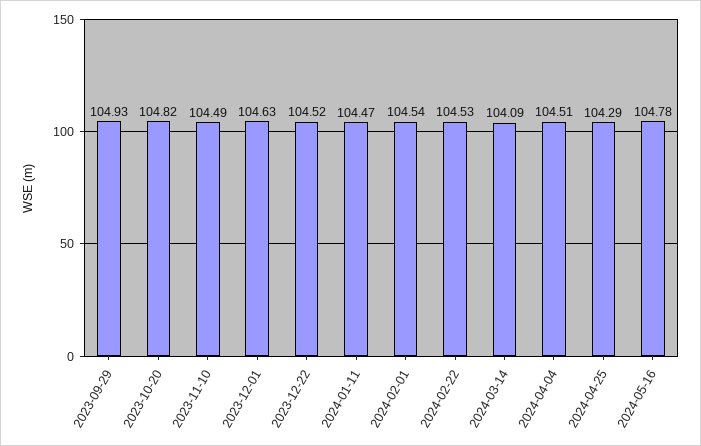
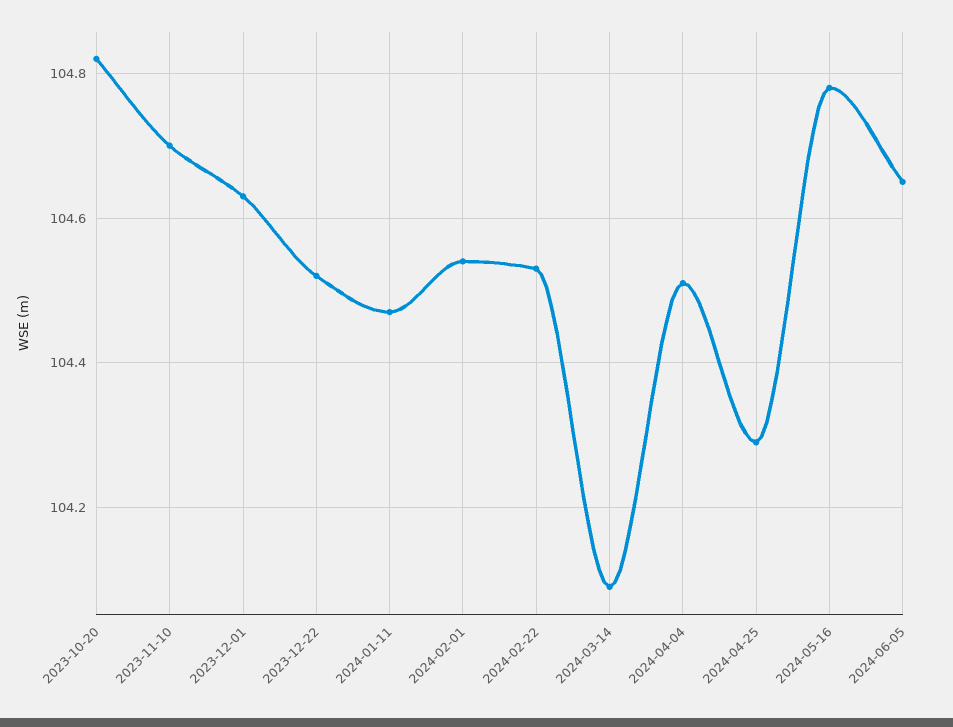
2023-09-29: 104.93 -> none
2023-11-10: 104.49 -> 104.7
2024-06-05: none -> 104.65

